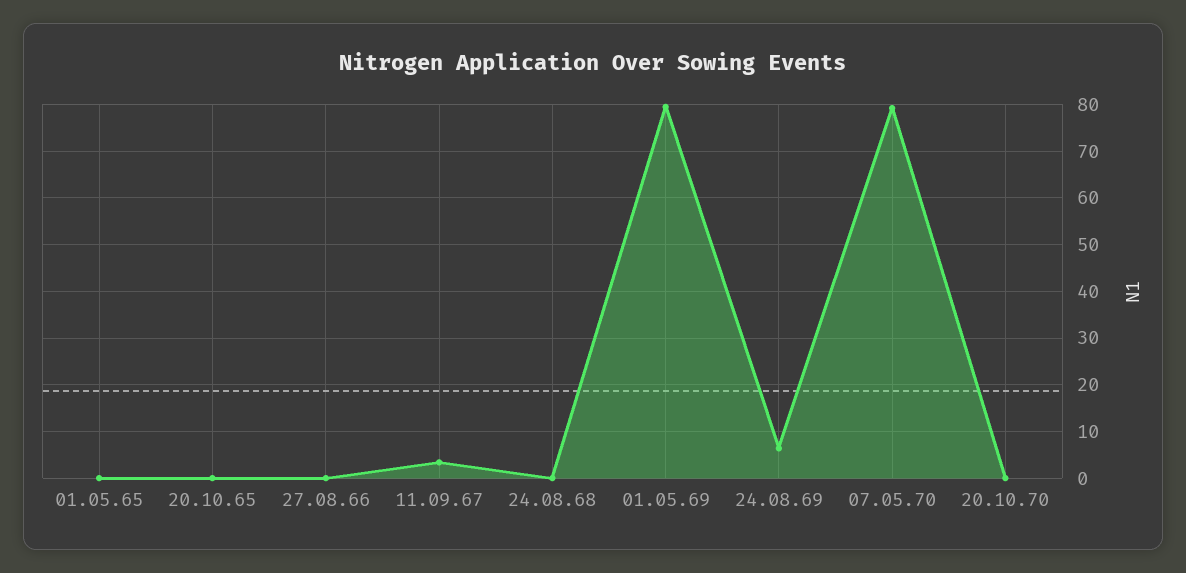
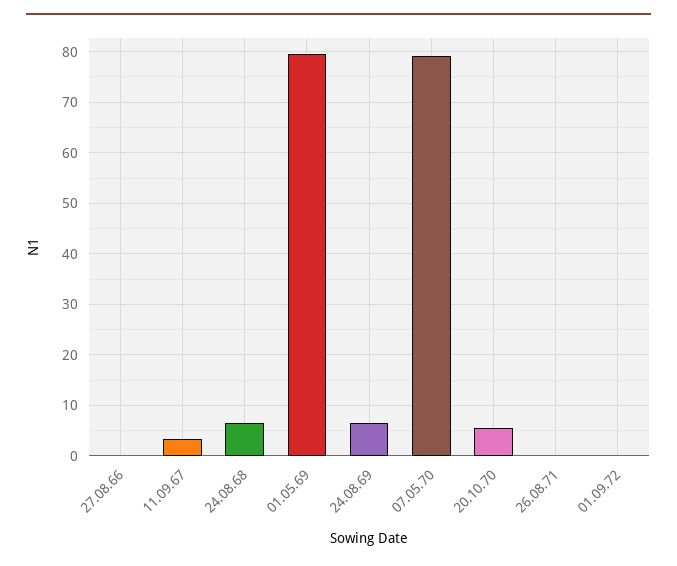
01.05.65: 0 -> none
20.10.65: 0 -> none
24.08.68: 0 -> 6
20.10.70: 0 -> 6
26.08.71: none -> 0
01.09.72: none -> 0

